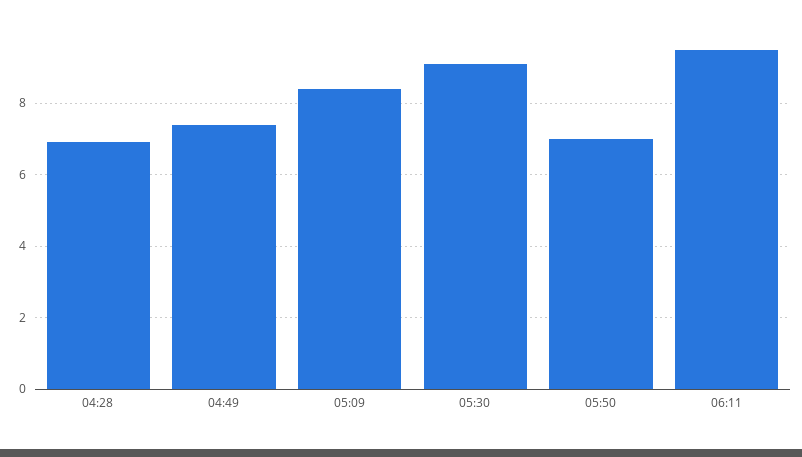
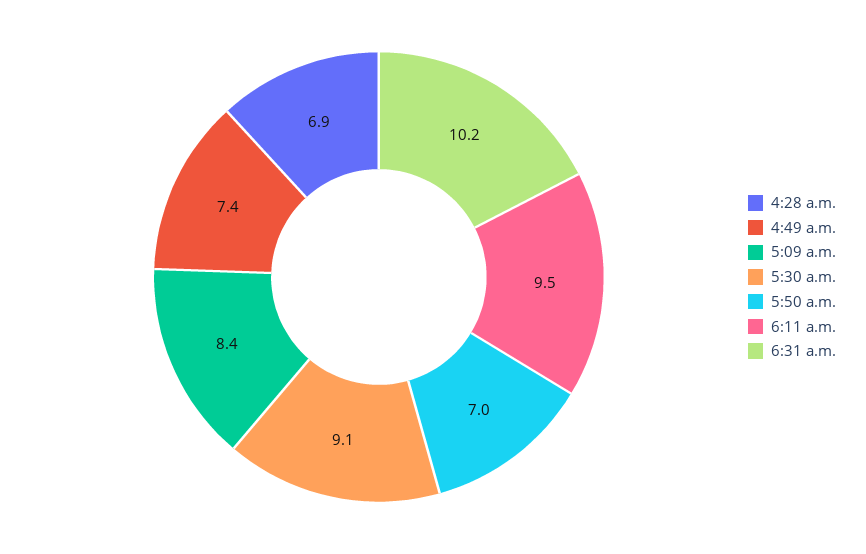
6:31 a.m.: none -> 10.2

